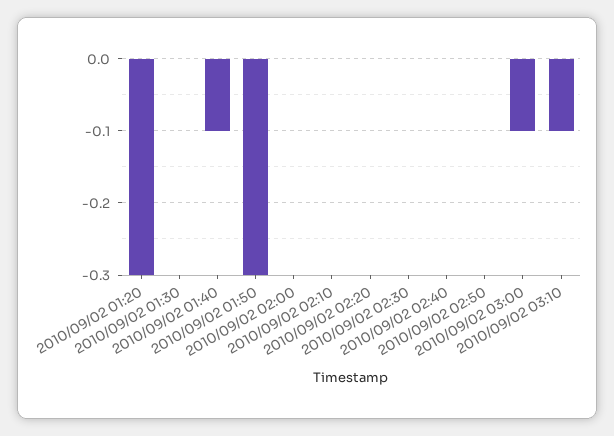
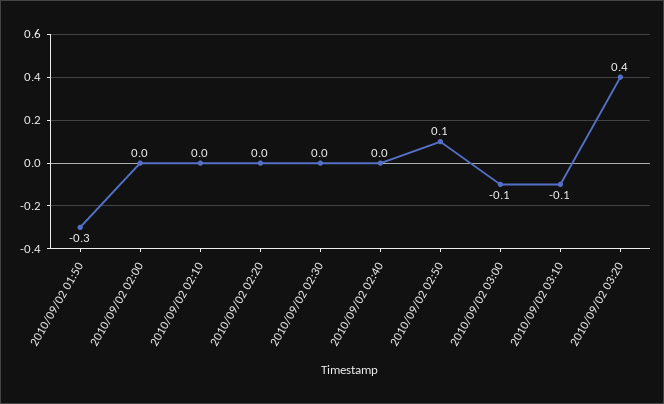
2010/09/02 01:20: -0.3 -> none
2010/09/02 01:30: 0 -> none
2010/09/02 01:40: -0.1 -> none
2010/09/02 02:50: 0 -> 0.1
2010/09/02 03:20: none -> 0.4

